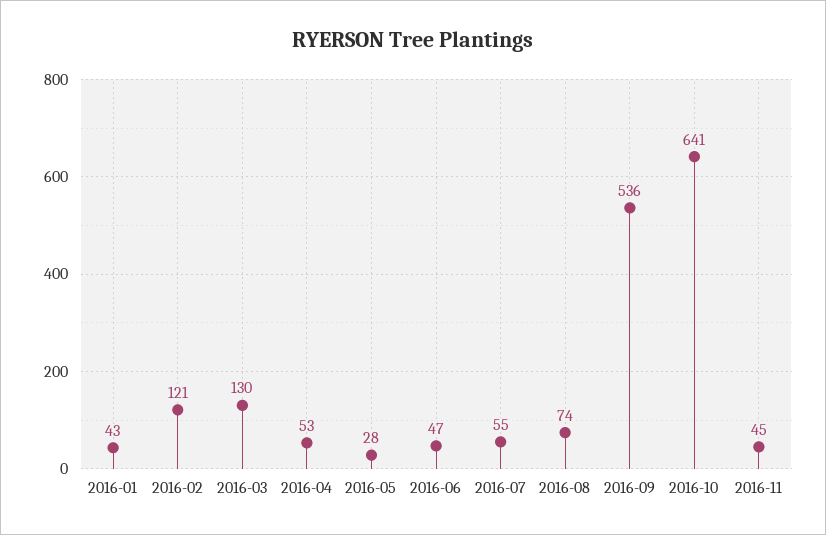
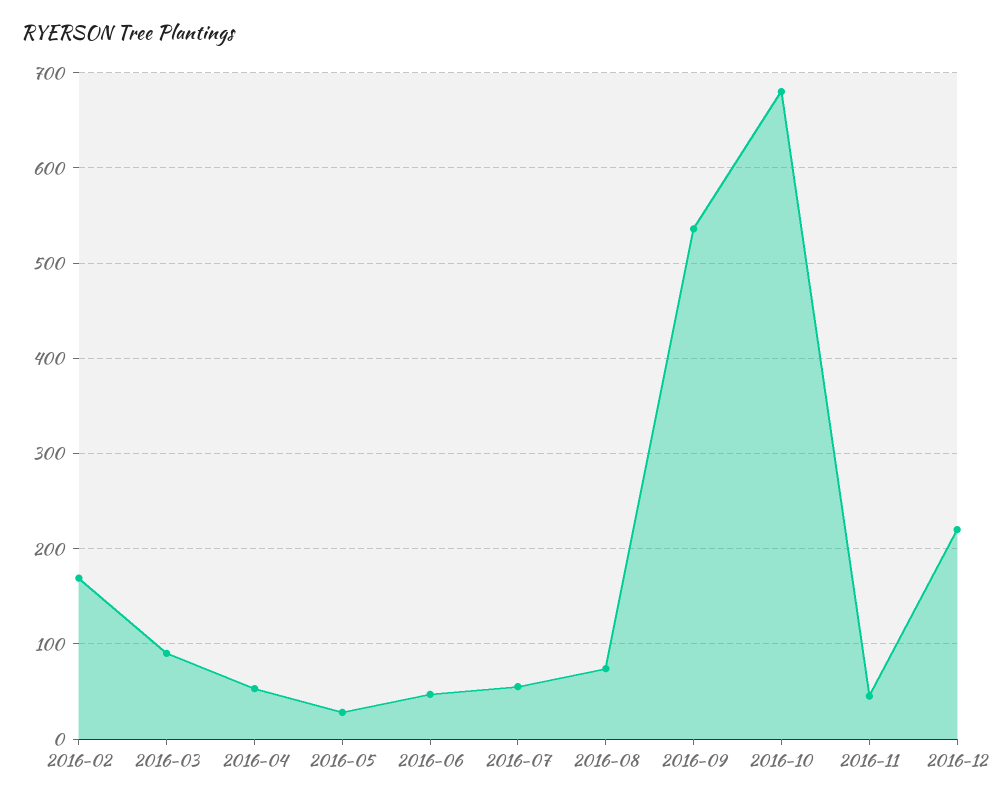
2016-01: 43 -> none
2016-02: 121 -> 170
2016-03: 130 -> 90
2016-10: 641 -> 680
2016-12: none -> 220

